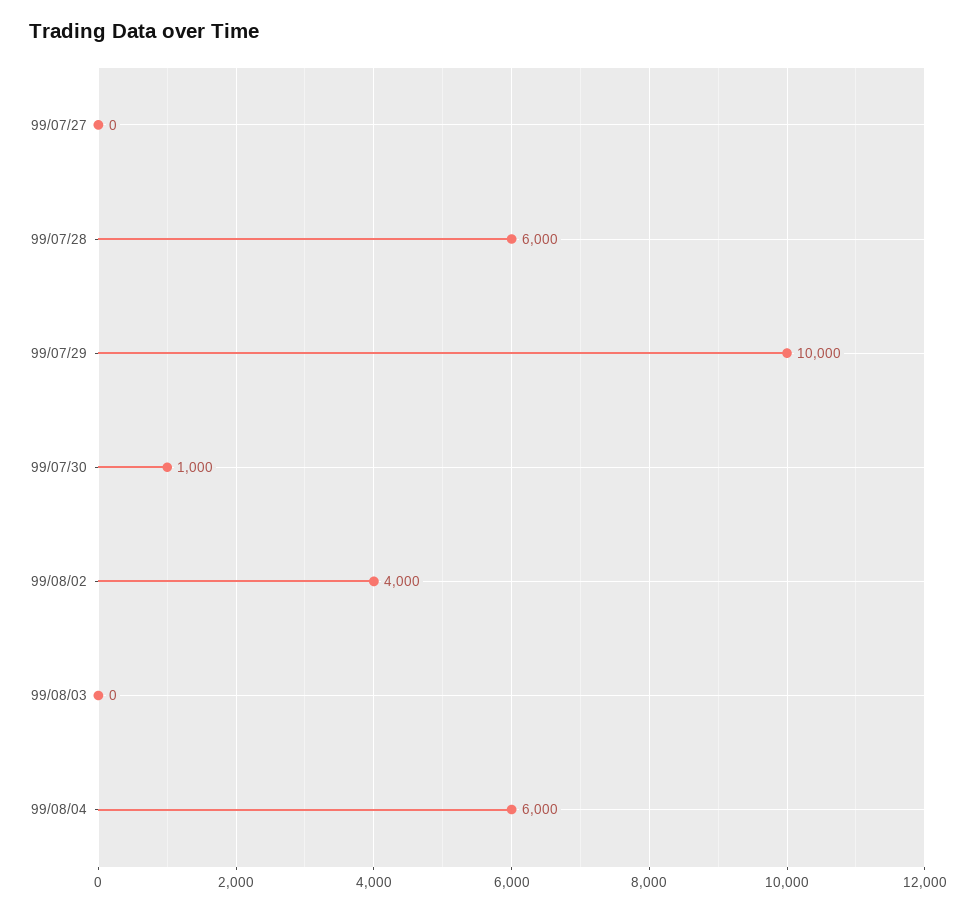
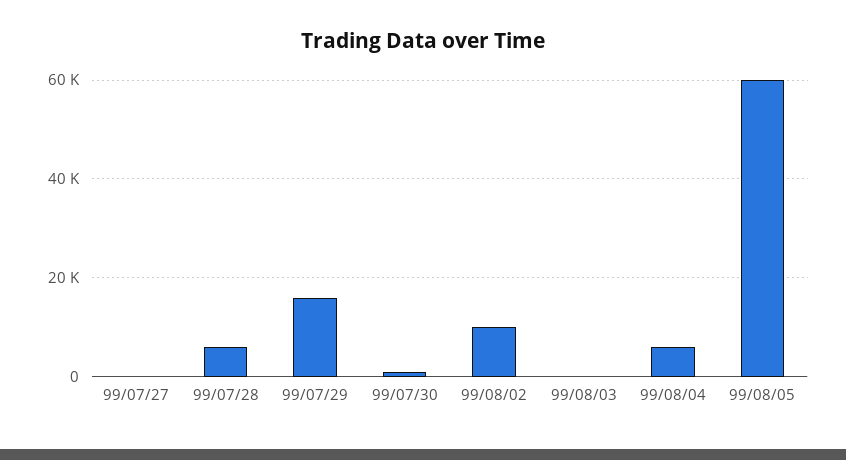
99/07/29: 10000 -> 16000
99/08/02: 4000 -> 10000
99/08/05: none -> 60000

